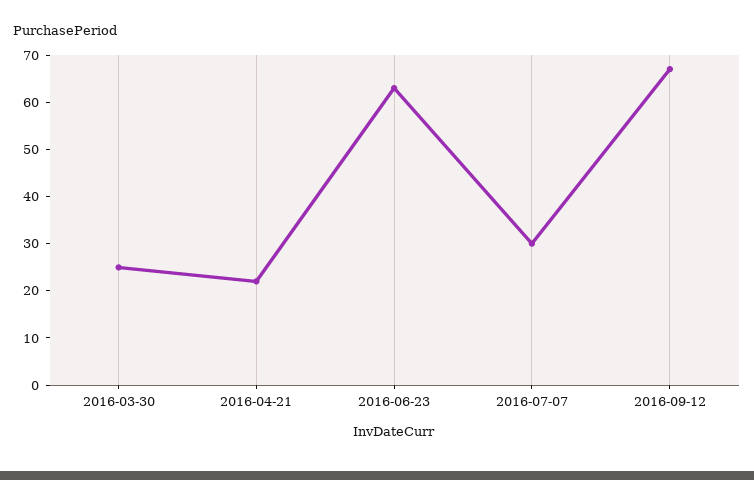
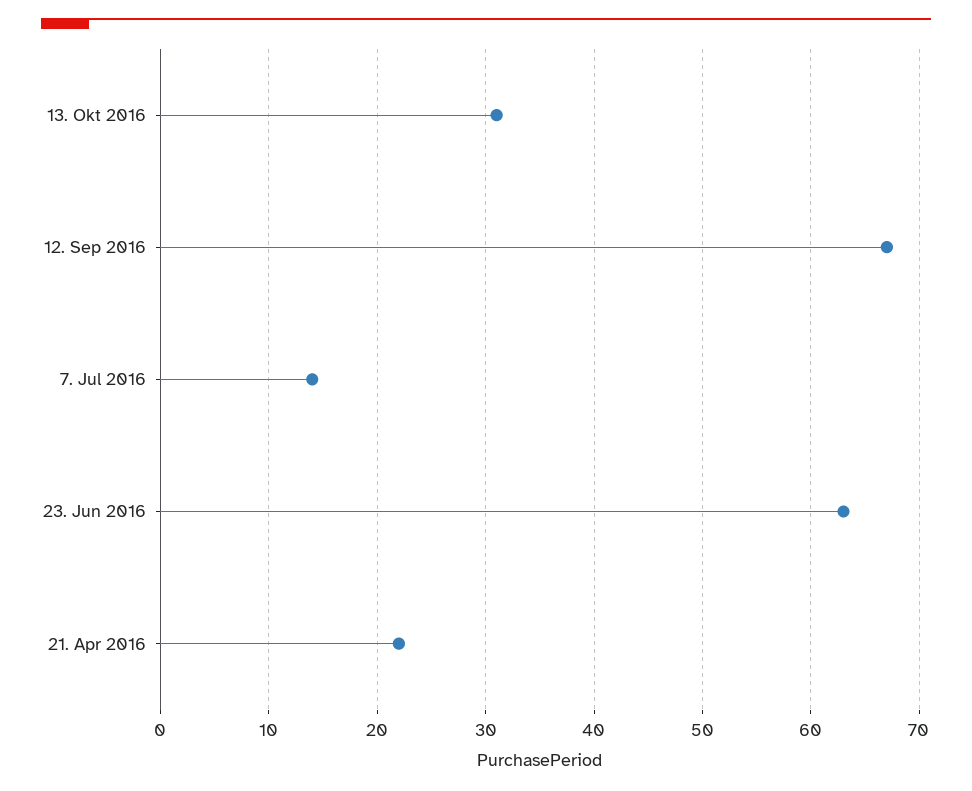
2016-03-30: 25 -> none
2016-07-07: 30 -> 14
13. Okt 2016: none -> 31

